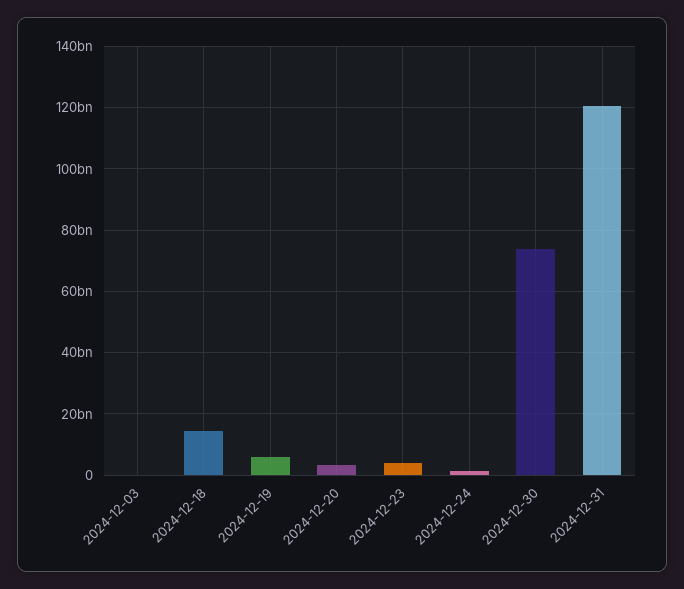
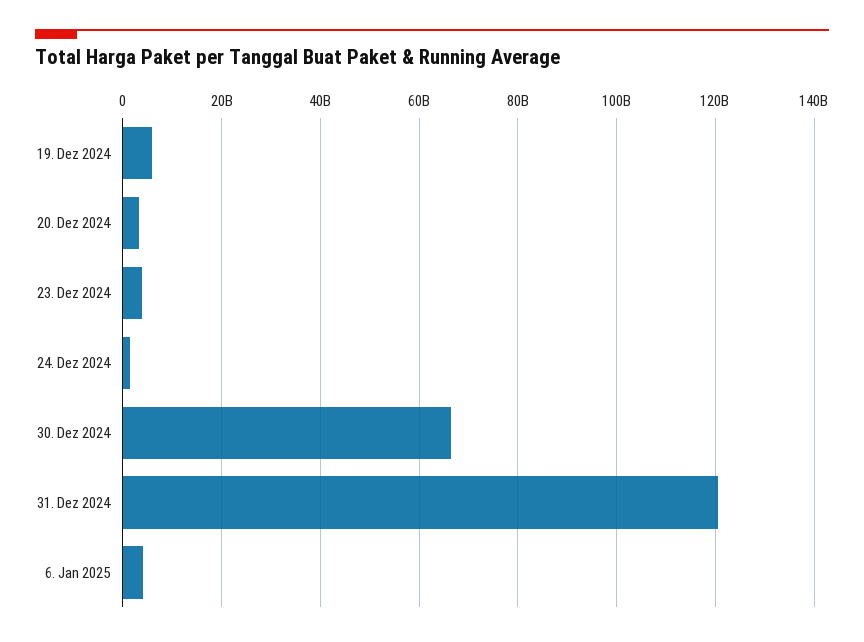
2024-12-03: 0 -> none
2024-12-18: 14000000000 -> none
2024-12-30: 74000000000 -> 66000000000
6. Jan 2025: none -> 4000000000

